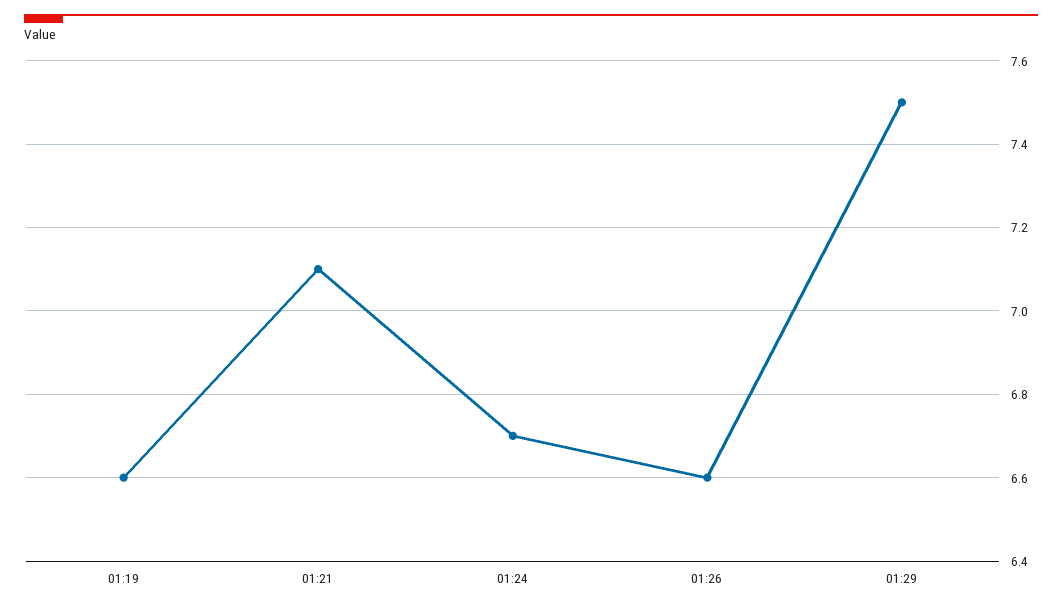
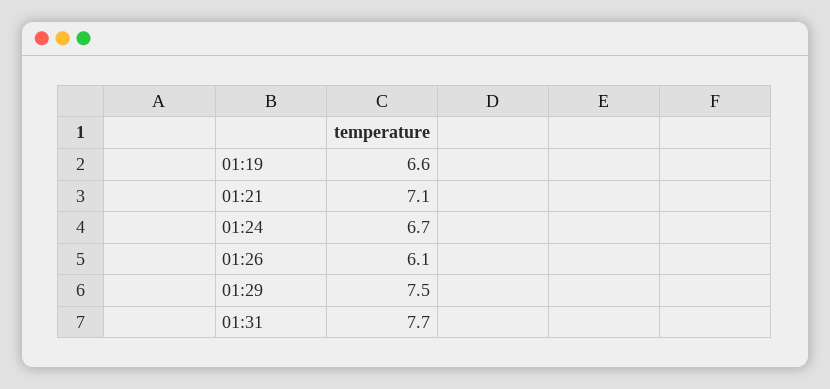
01:26: 6.6 -> 6.1
01:31: none -> 7.7

